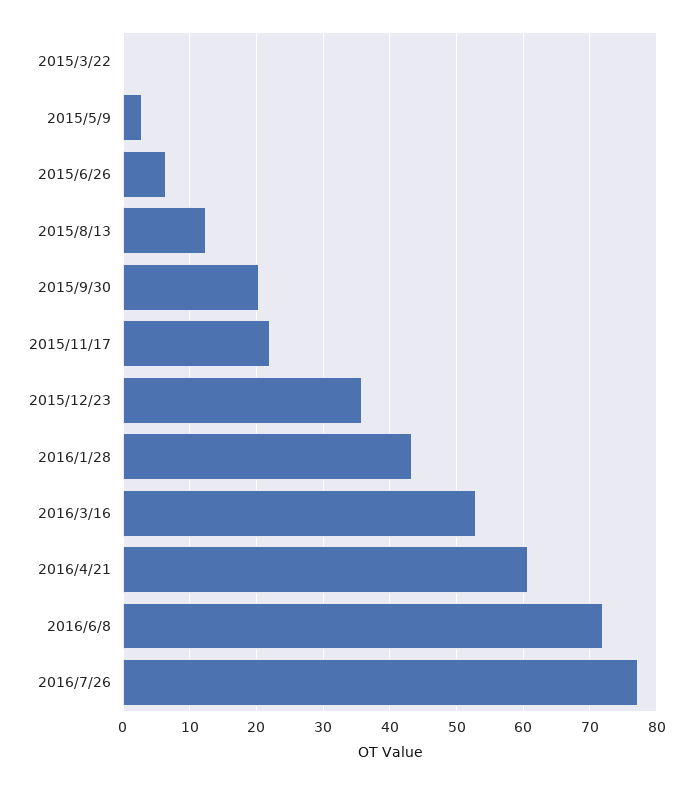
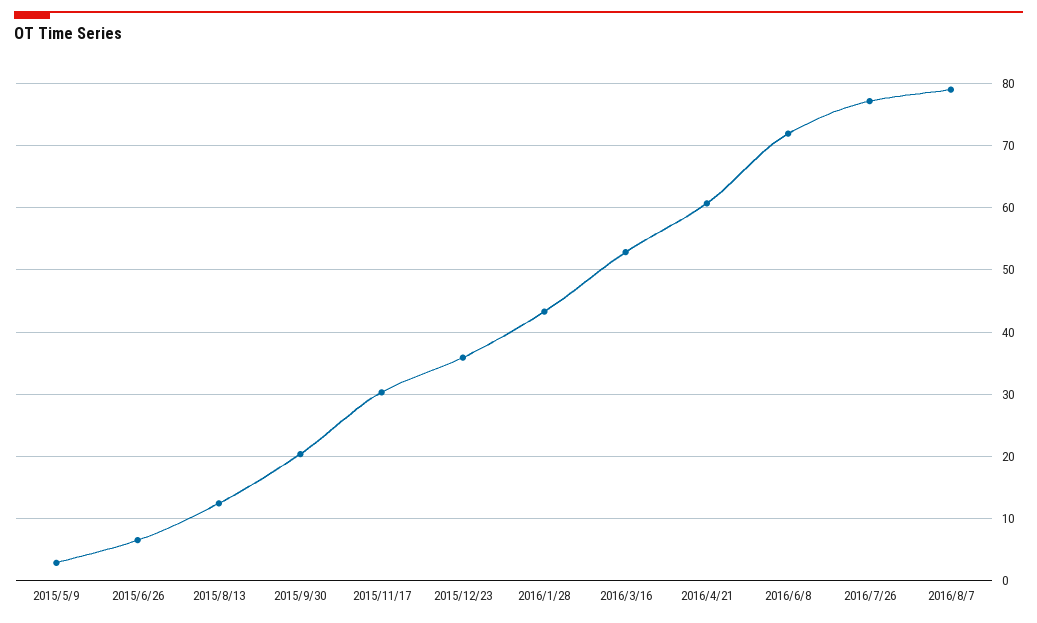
2015/3/22: 0 -> none
2015/11/17: 22 -> 30
2016/8/7: none -> 79

